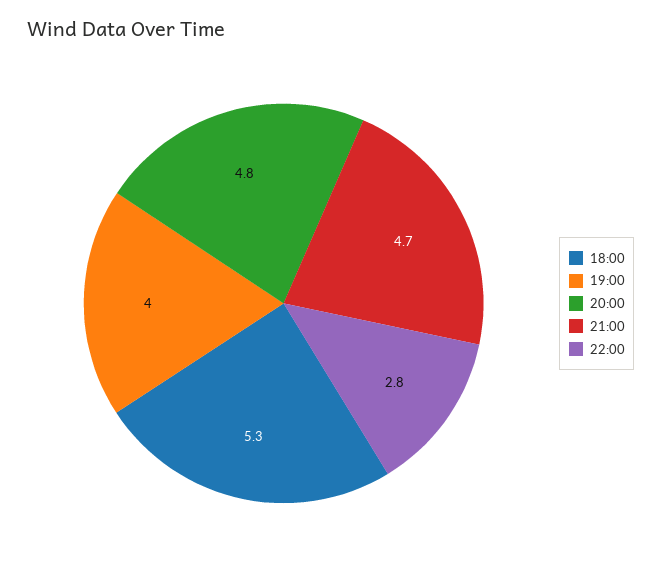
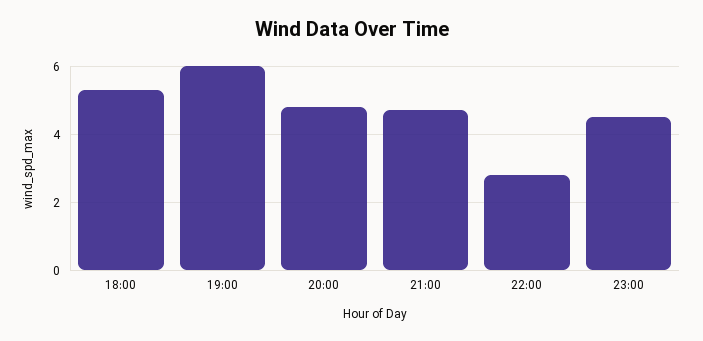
19:00: 4 -> 6
23:00: none -> 4.5

